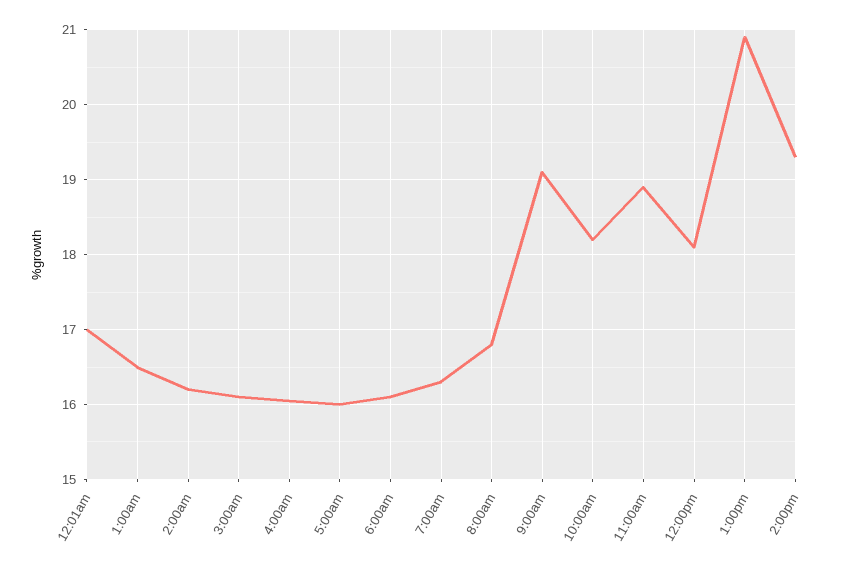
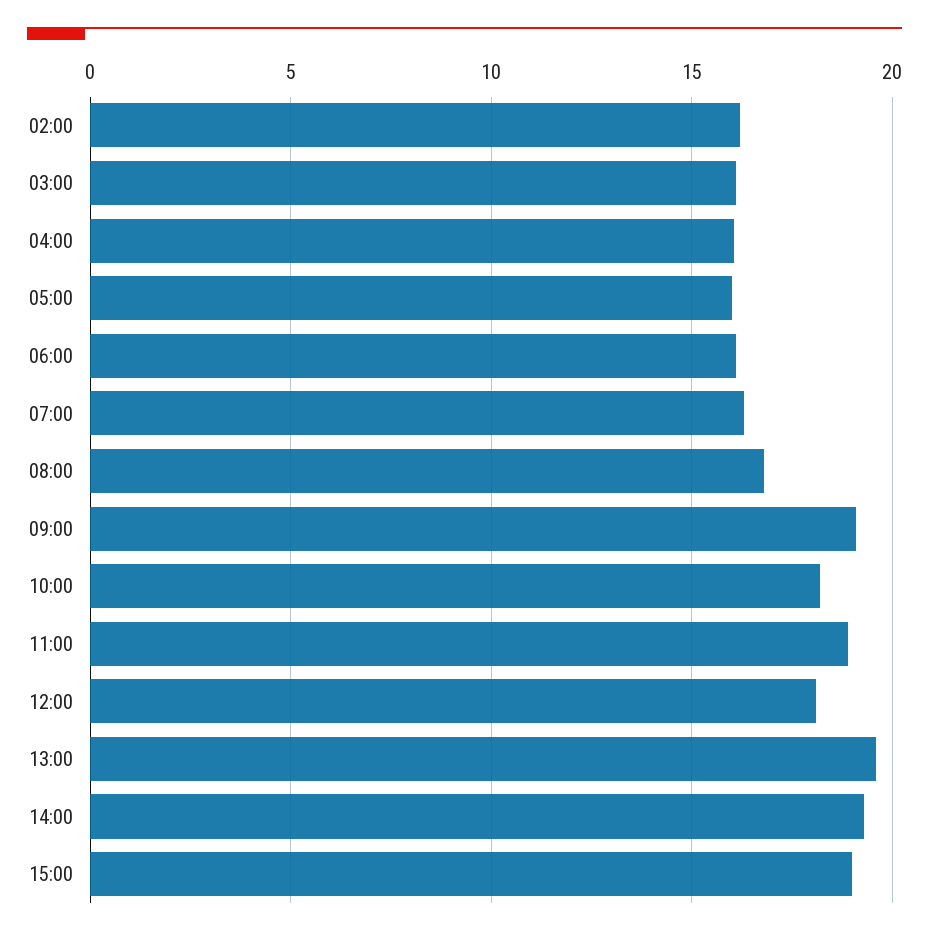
12:01am: 17 -> none
1:00am: 16.5 -> none
1:00pm: 20.9 -> 19.5
15:00: none -> 19

